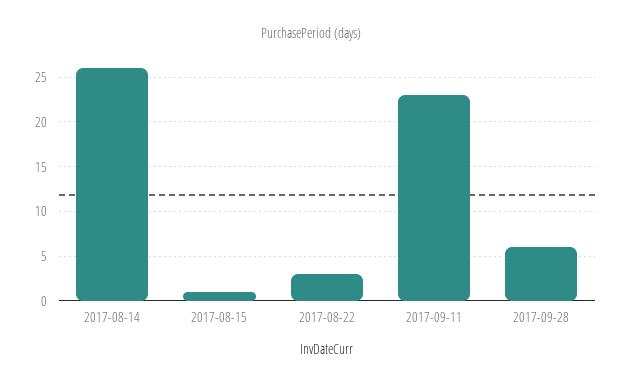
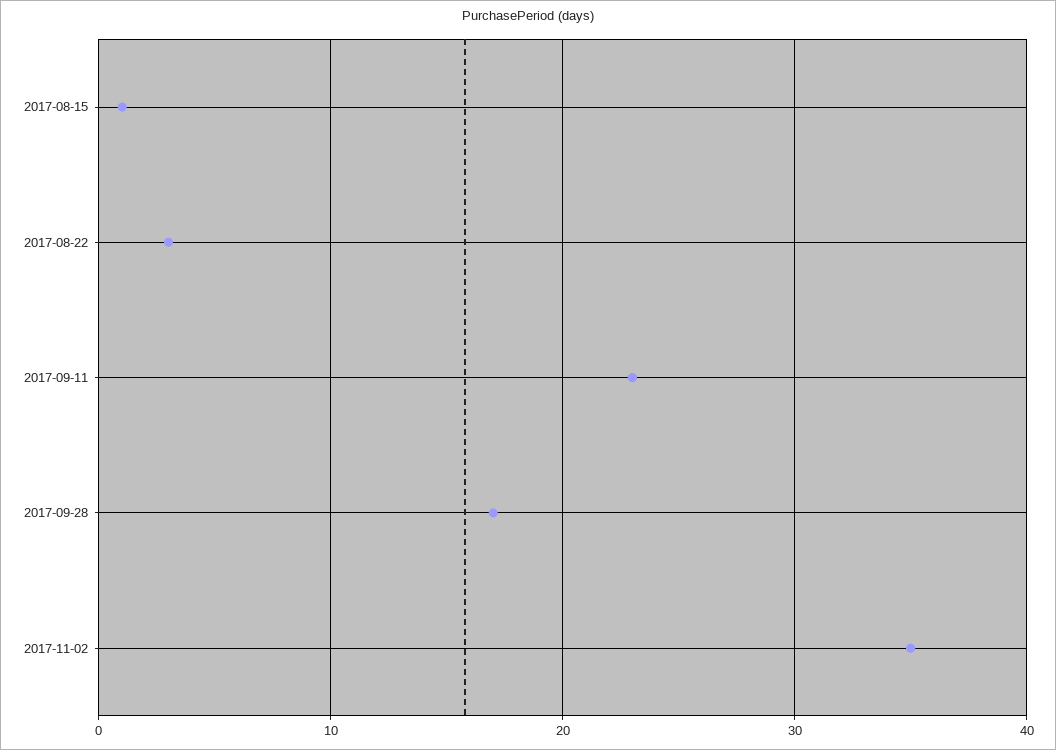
2017-08-14: 26 -> none
2017-09-28: 6 -> 17
2017-11-02: none -> 35

